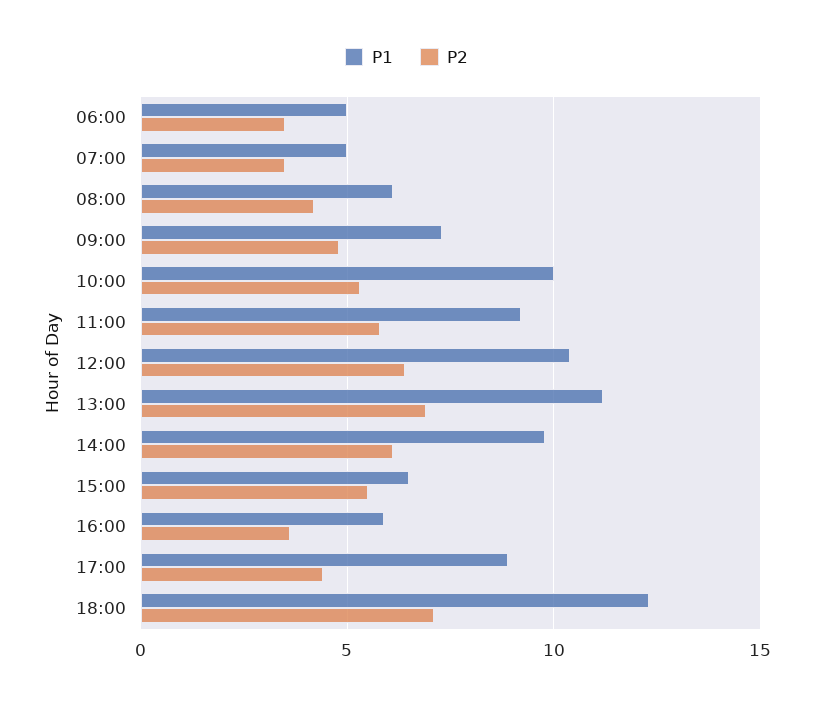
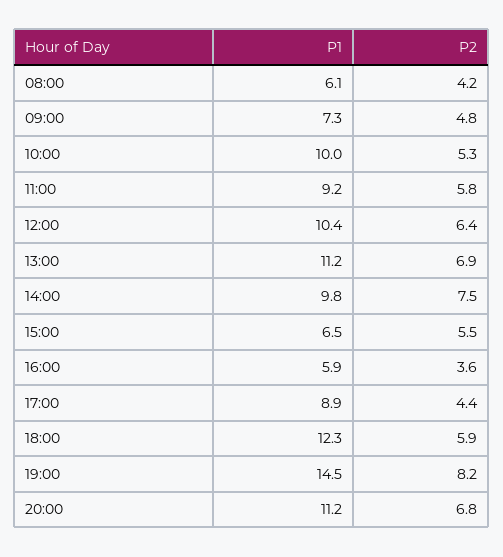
P1, 06:00: 5 -> none
P2, 06:00: 3.5 -> none
P1, 07:00: 5 -> none
P2, 07:00: 3.5 -> none
P2, 14:00: 6 -> 7.5
P2, 18:00: 7 -> 5.9
P1, 19:00: none -> 14.5
P2, 19:00: none -> 8.2
P1, 20:00: none -> 11.2
P2, 20:00: none -> 6.8

